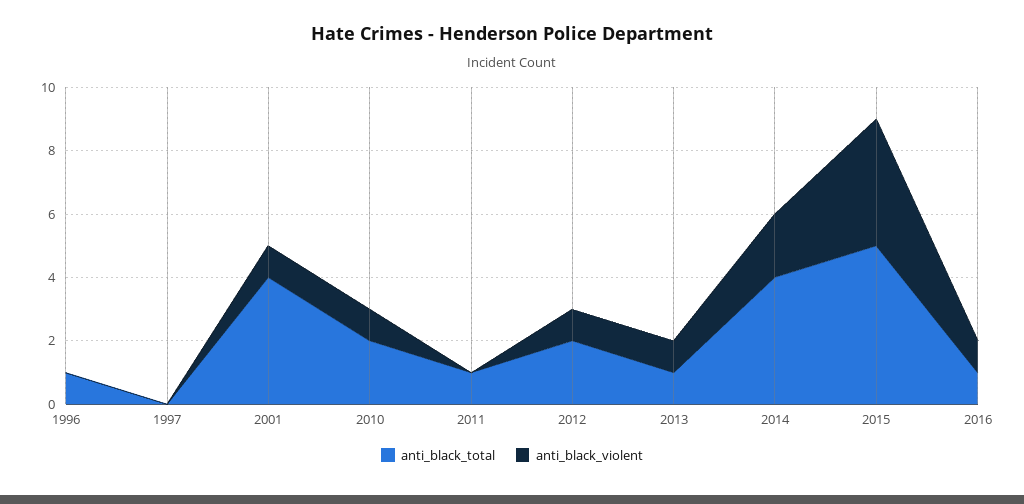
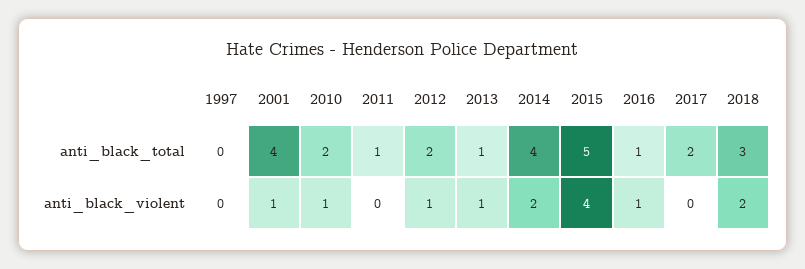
anti_black_total, 1996: 1 -> none
anti_black_violent, 1996: 0 -> none
anti_black_total, 2017: none -> 2
anti_black_total, 2018: none -> 3
anti_black_violent, 2017: none -> 0
anti_black_violent, 2018: none -> 2

